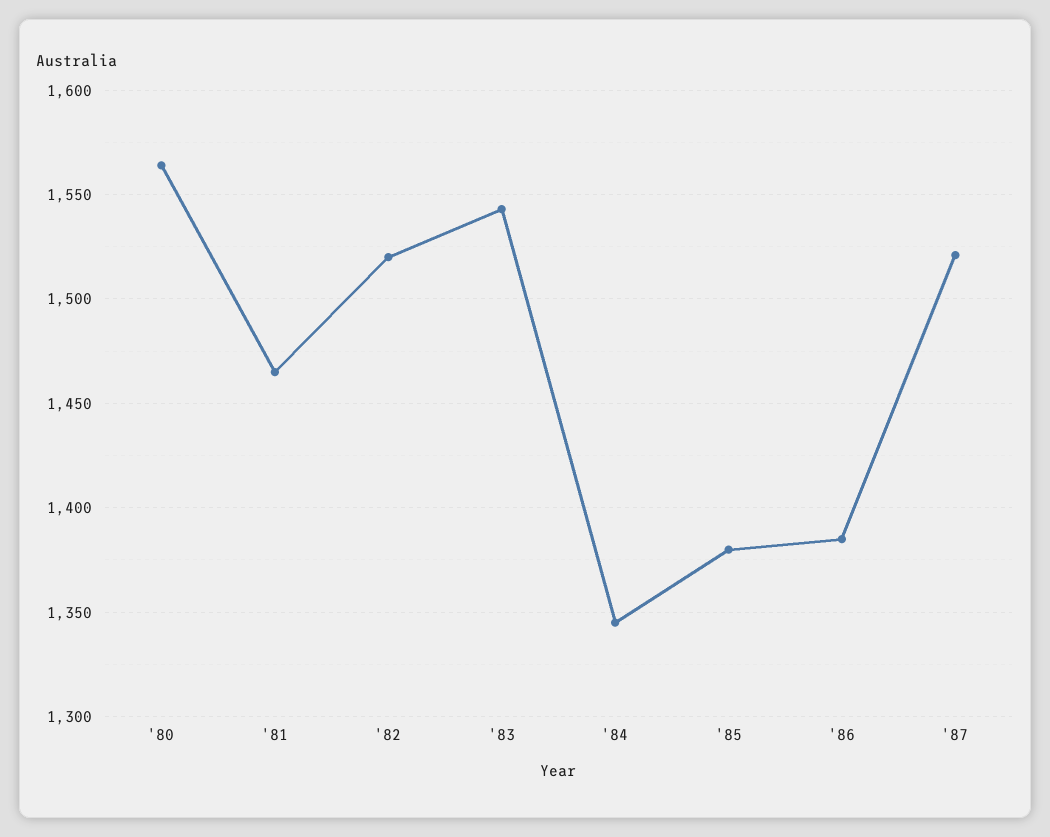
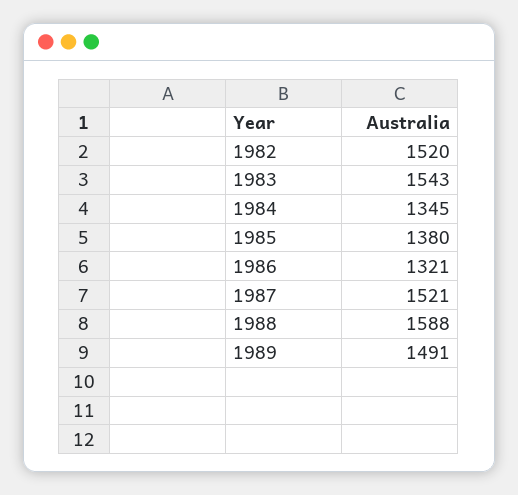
'80: 1565 -> none
'81: 1465 -> none
'86: 1385 -> 1321
1988: none -> 1588
1989: none -> 1491

